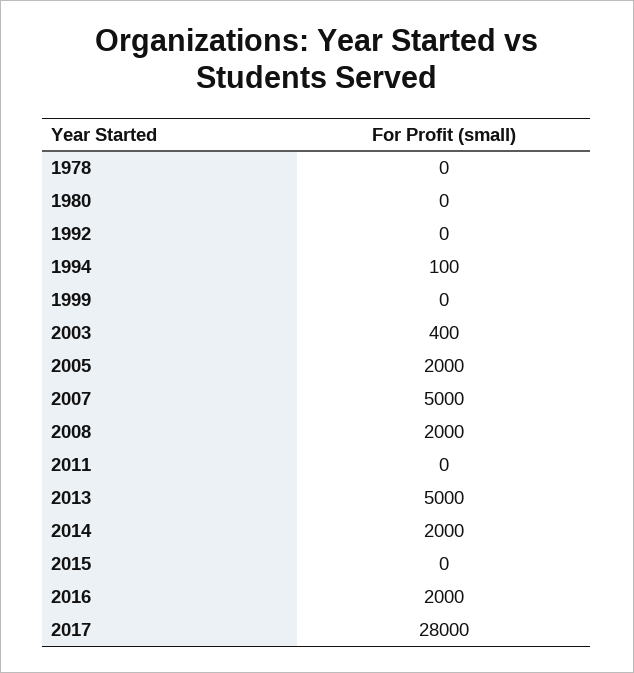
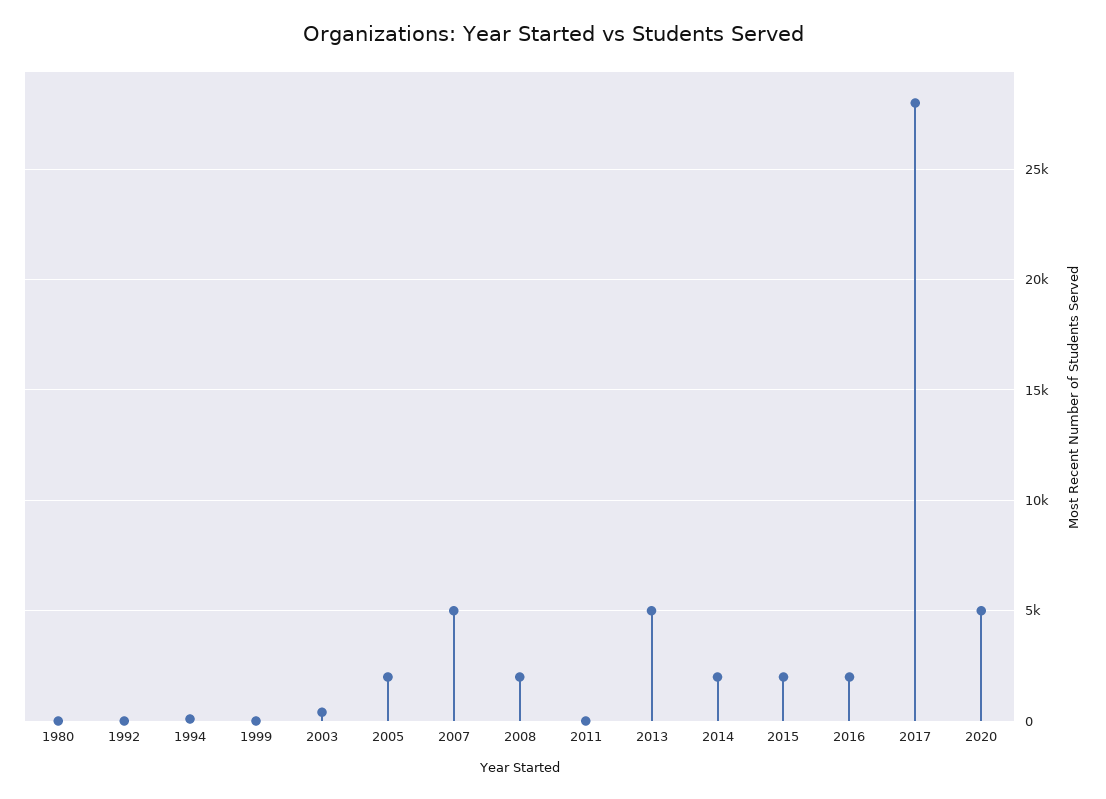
1978: 0 -> none
2015: 0 -> 2000
2020: none -> 5000

